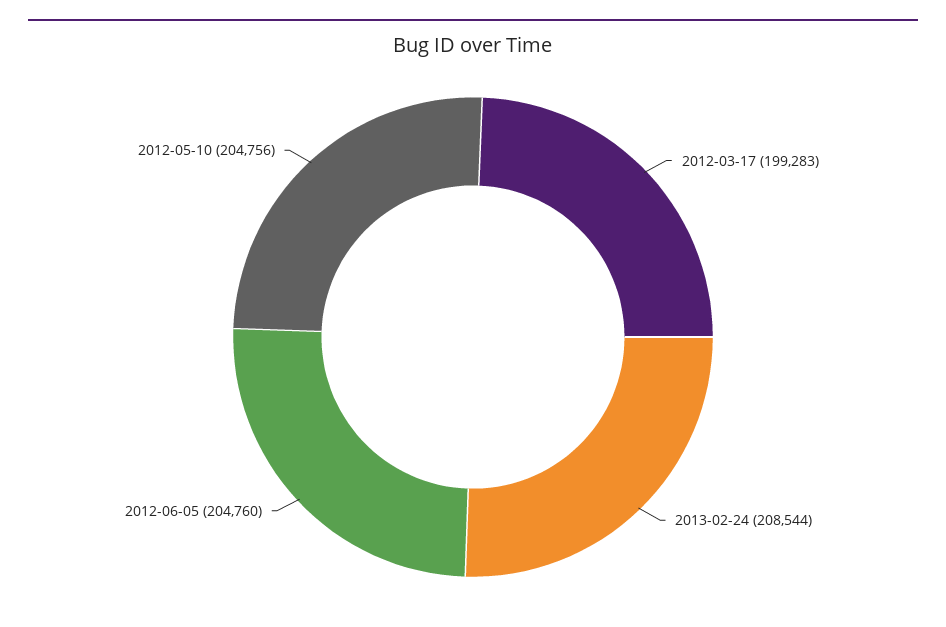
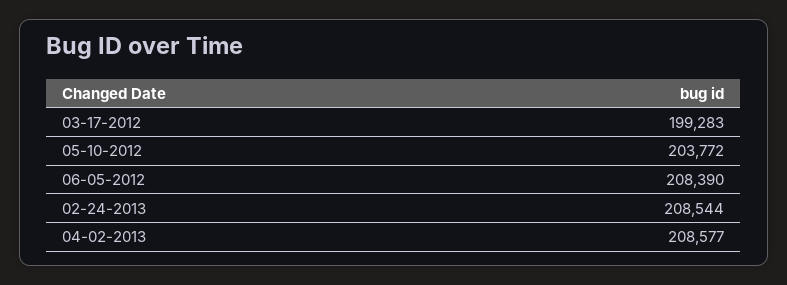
2012-06-05: 204760 -> 208390
2012-05-10: 204756 -> 203772
04-02-2013: none -> 208577

